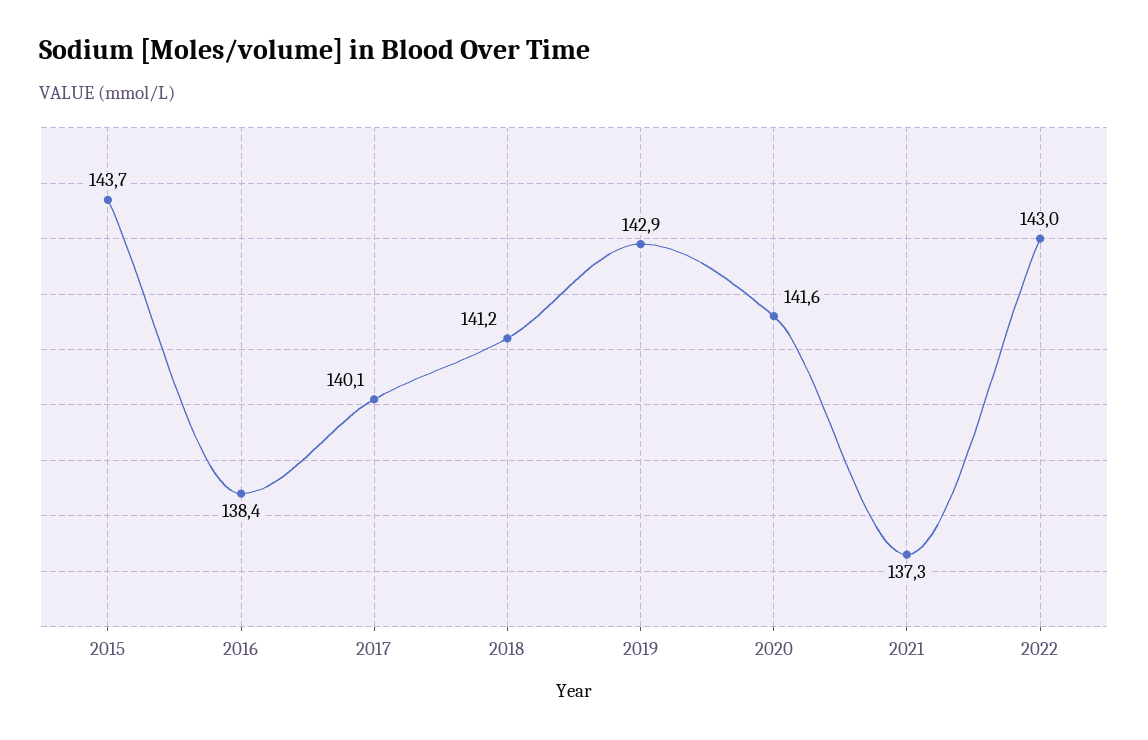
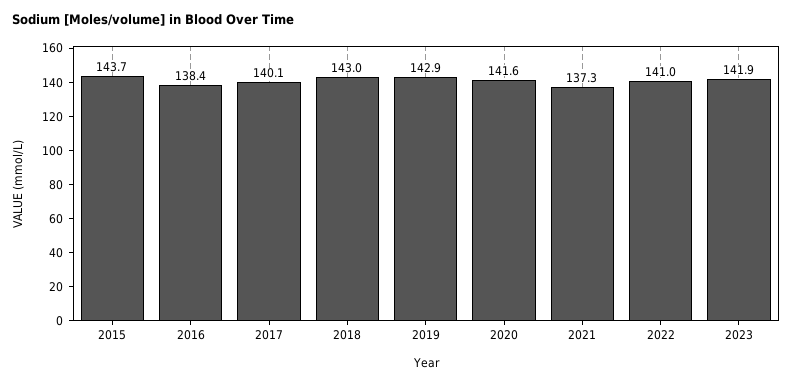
2018: 141.2 -> 143
2022: 143 -> 141
2023: none -> 141.9

